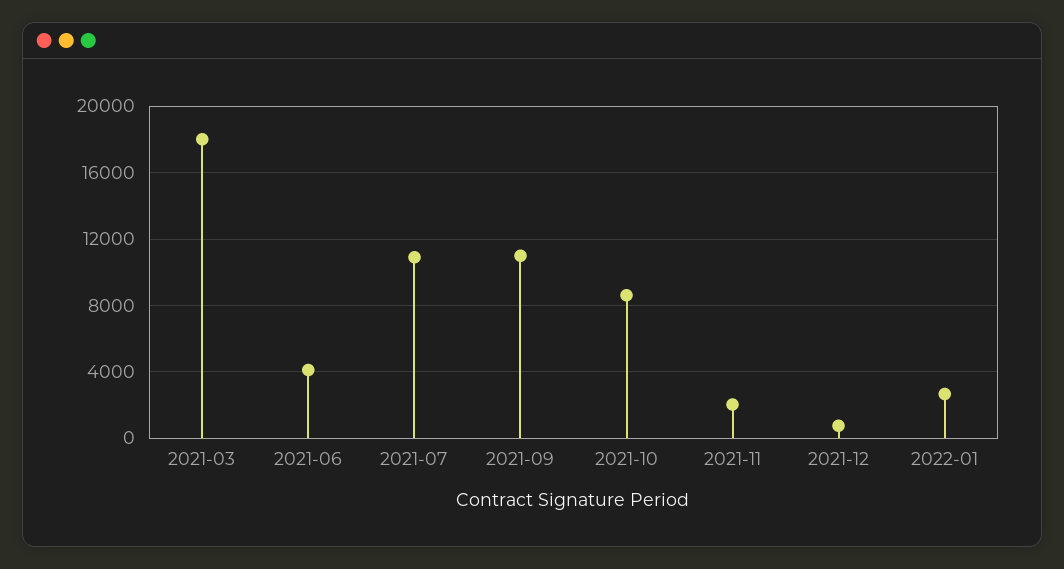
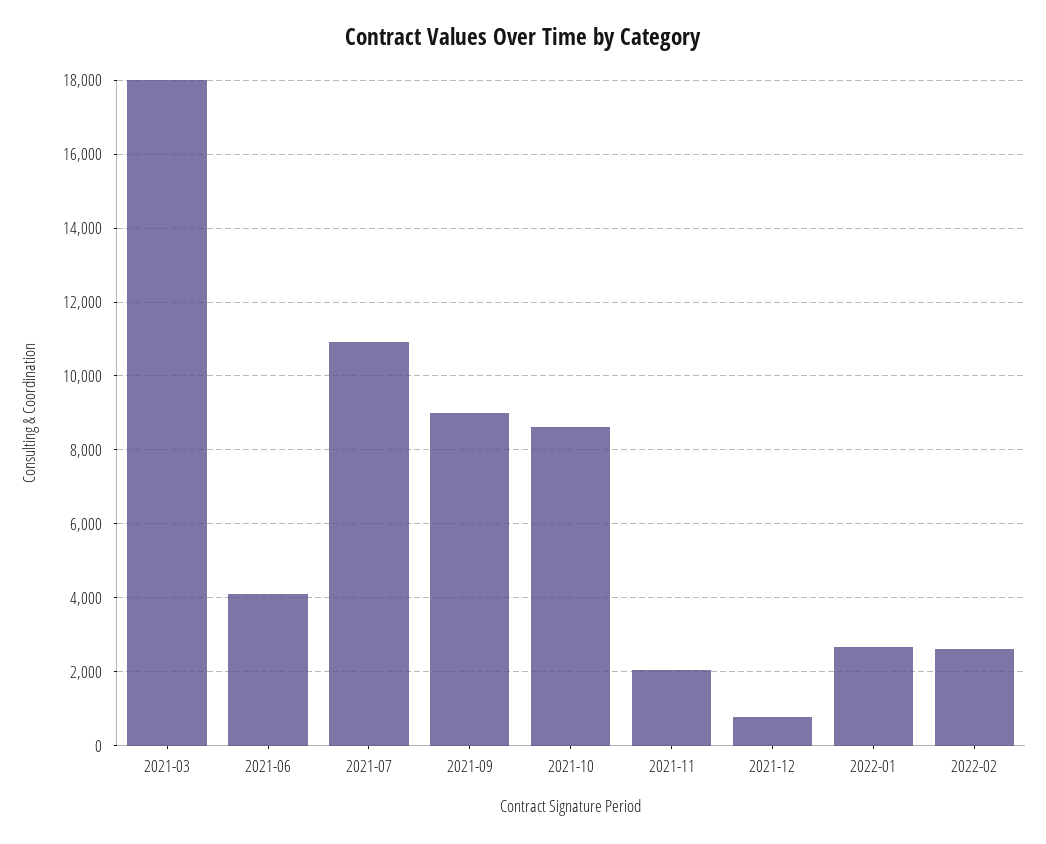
2021-09: 11000 -> 9000
2022-02: none -> 2600

